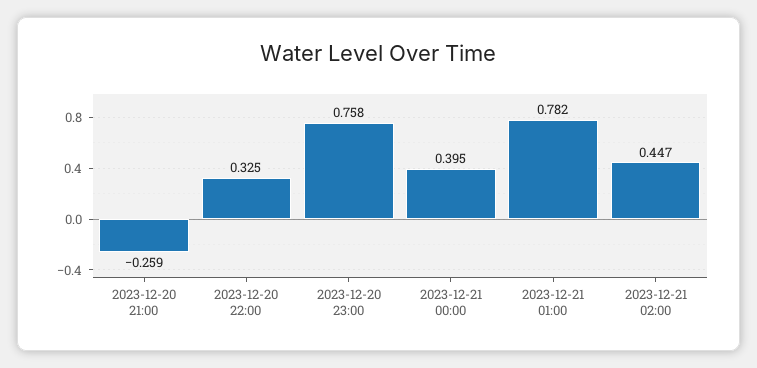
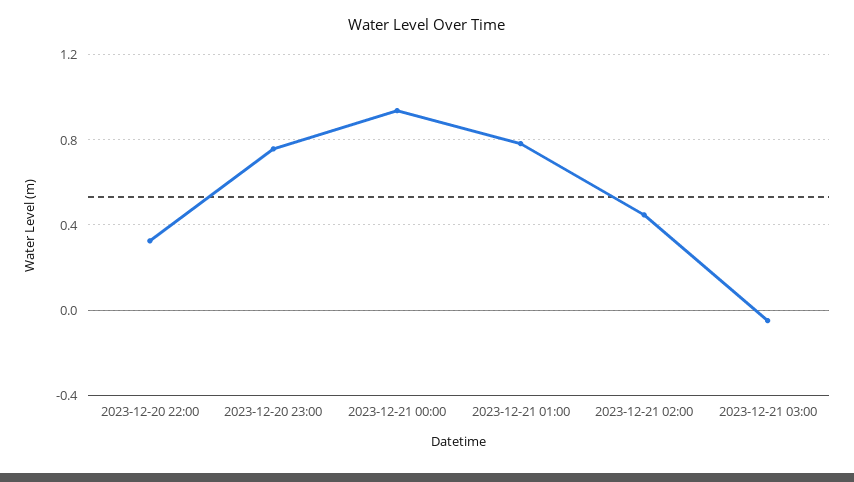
2023-12-20 21:00: -0.259 -> none
2023-12-21 00:00: 0.395 -> 0.95
2023-12-21 03:00: none -> -0.05

